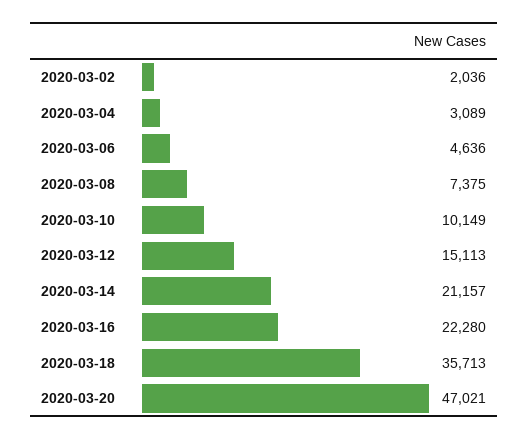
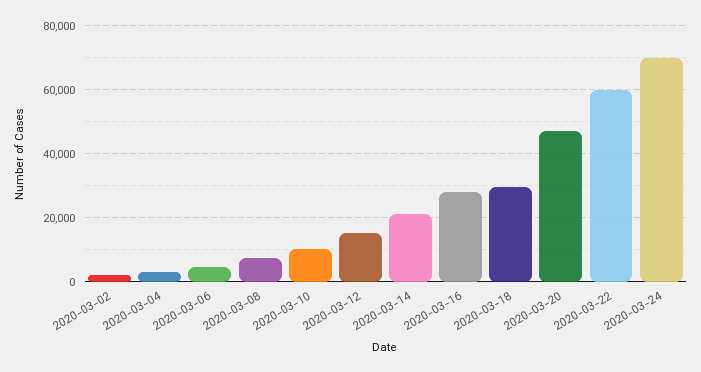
2020-03-16: 22280 -> 28000
2020-03-18: 35713 -> 30000
2020-03-22: none -> 60000
2020-03-24: none -> 70000

